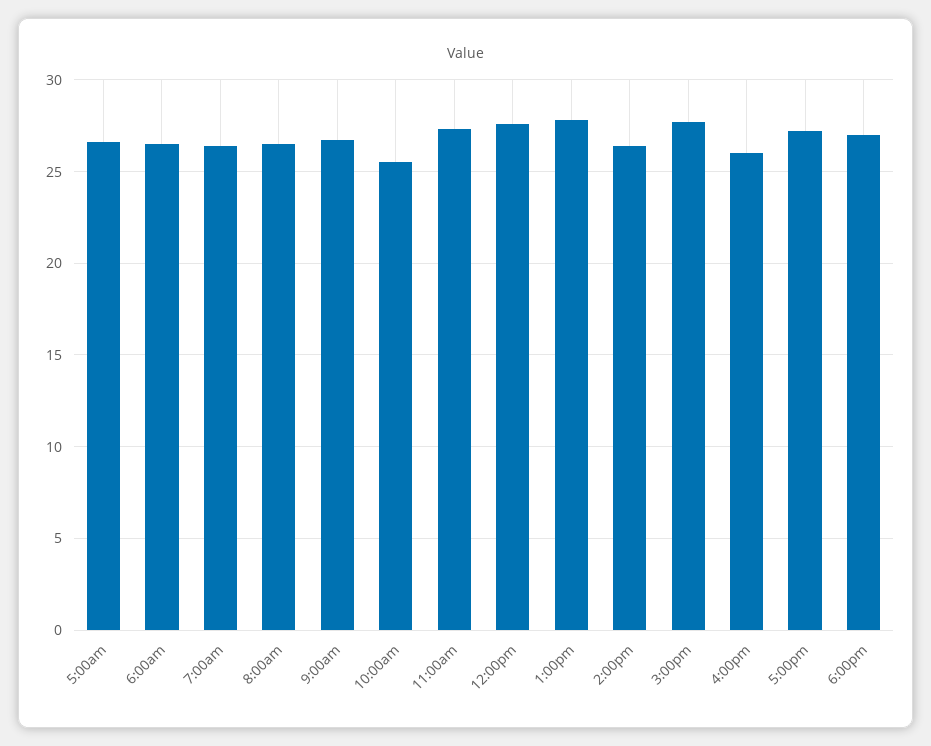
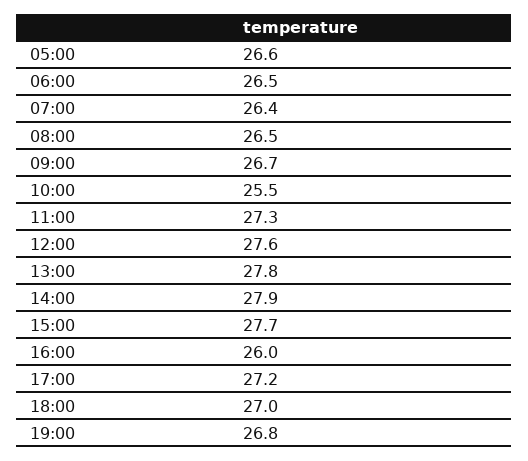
2:00pm: 26.5 -> 27.9
19:00: none -> 26.8

